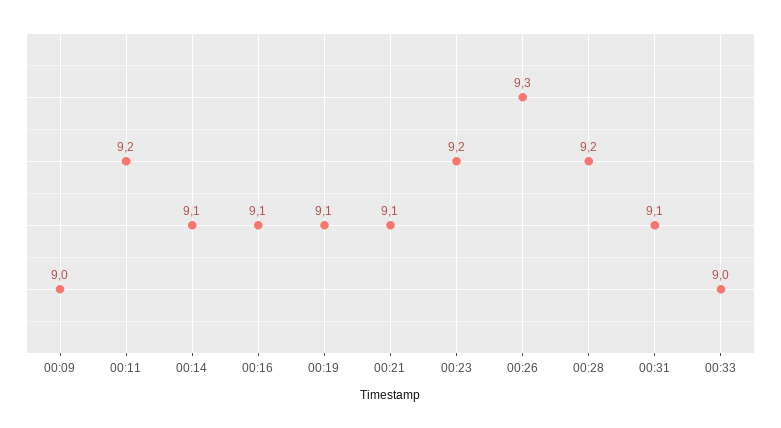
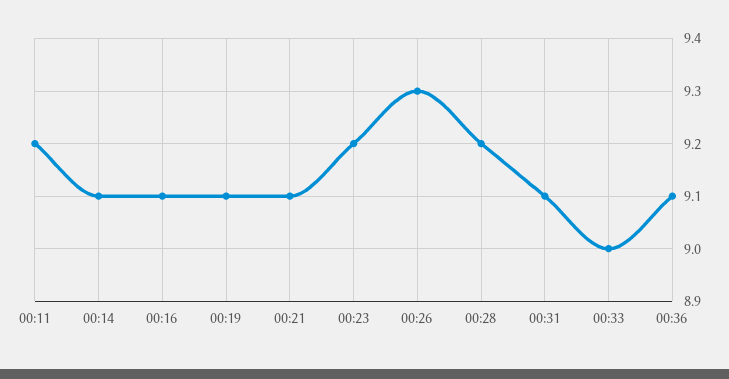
00:09: 9 -> none
00:36: none -> 9.1

